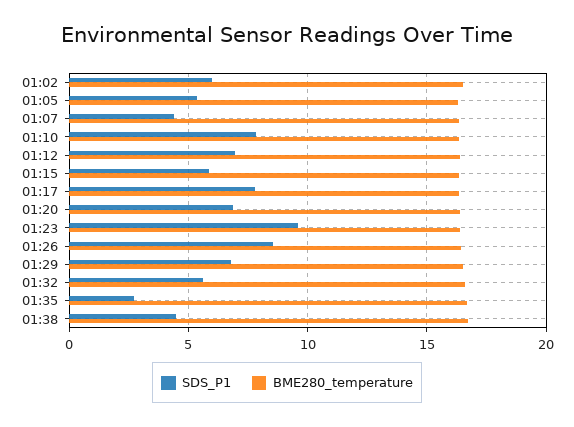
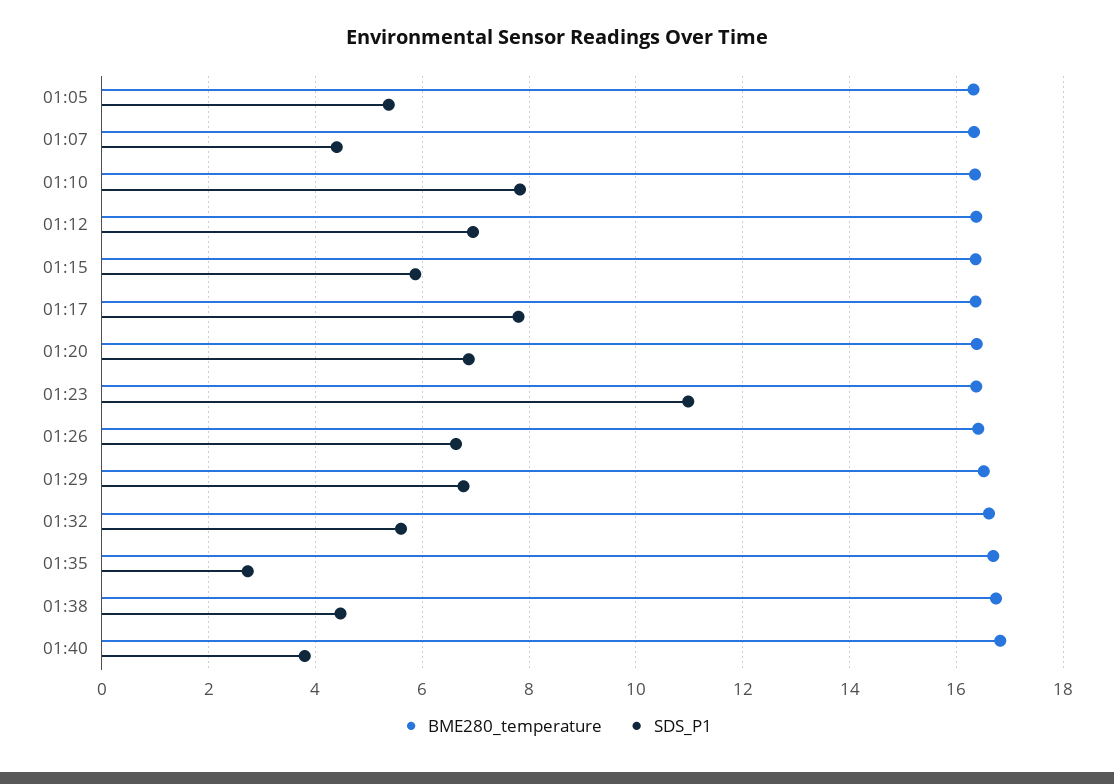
SDS_P1, 01:02: 6 -> none
BME280_temperature, 01:02: 16.5 -> none
SDS_P1, 01:23: 9.5 -> 11
SDS_P1, 01:26: 8.5 -> 6.6
BME280_temperature, 01:40: none -> 16.8
SDS_P1, 01:40: none -> 3.8

